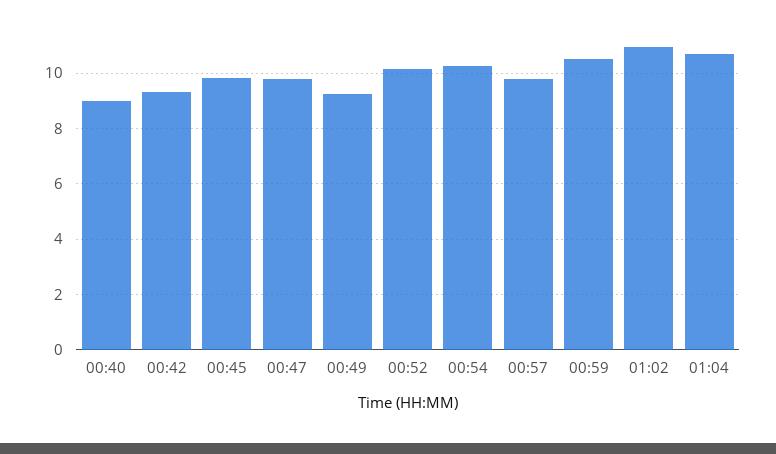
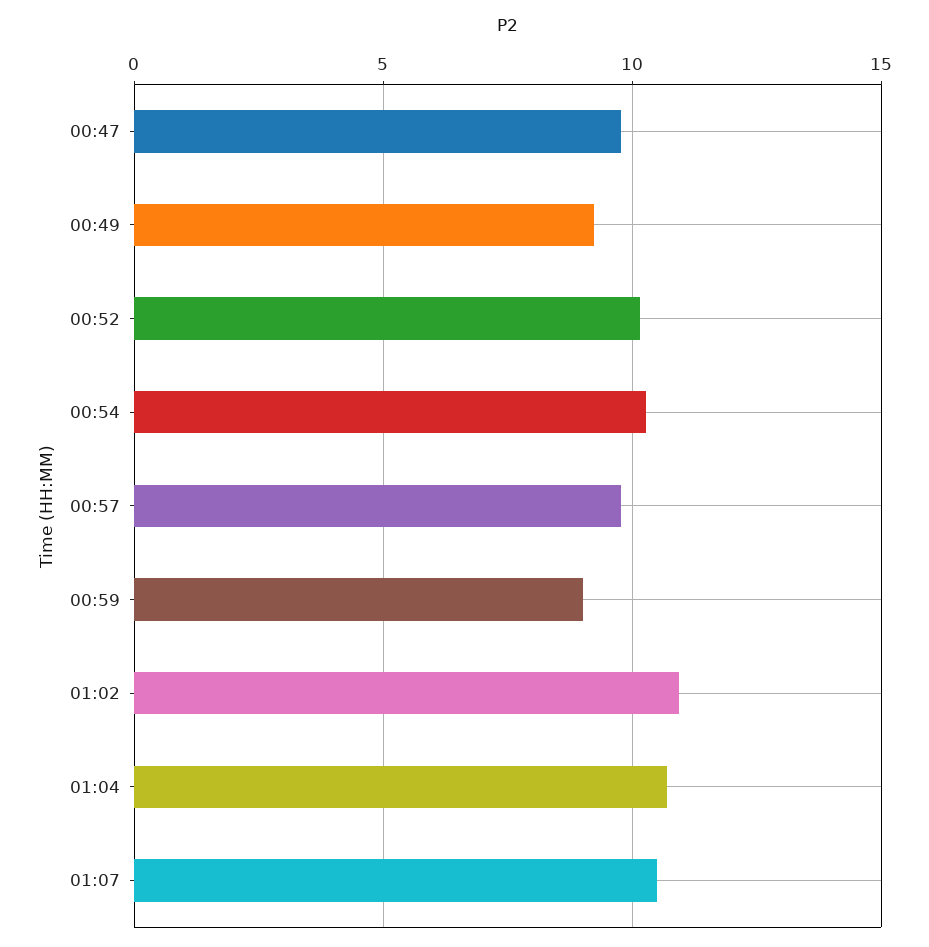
00:40: 9 -> none
00:42: 9.25 -> none
00:45: 9.75 -> none
00:59: 10.5 -> 9
01:07: none -> 10.5

